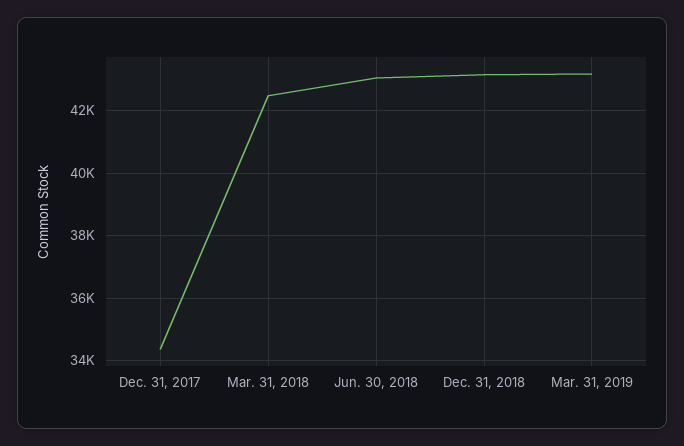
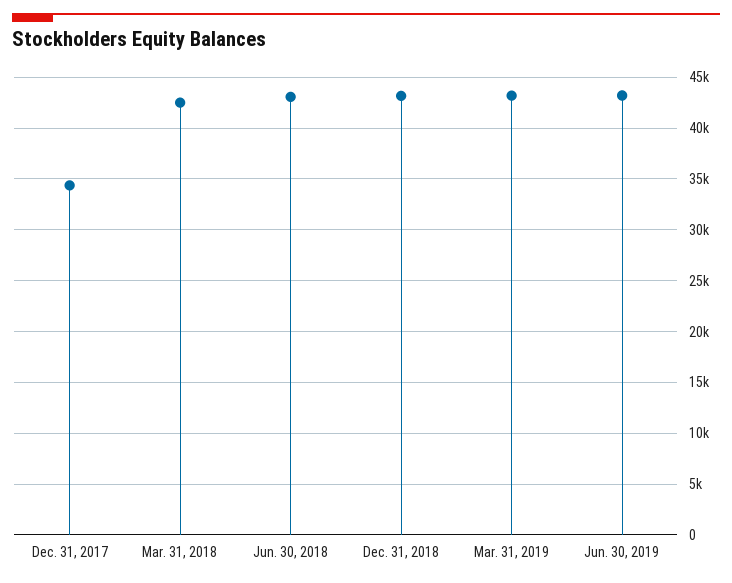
Jun. 30, 2019: none -> 43000

